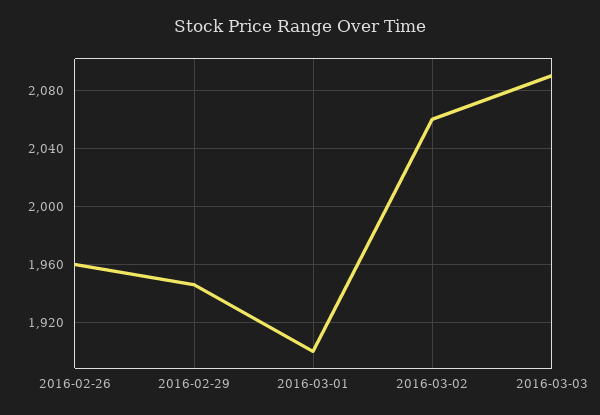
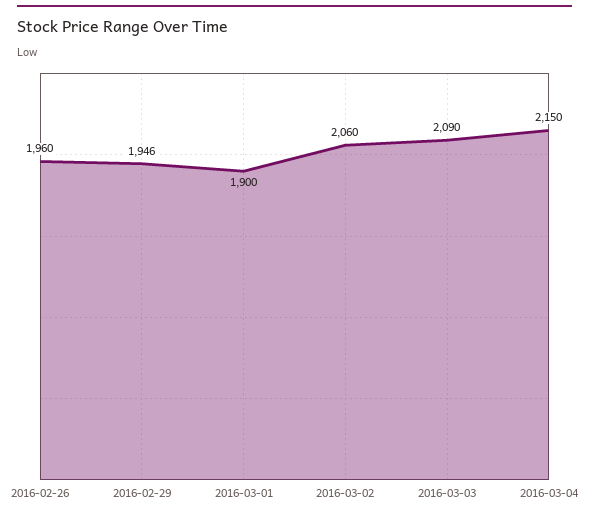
2016-03-04: none -> 2150

